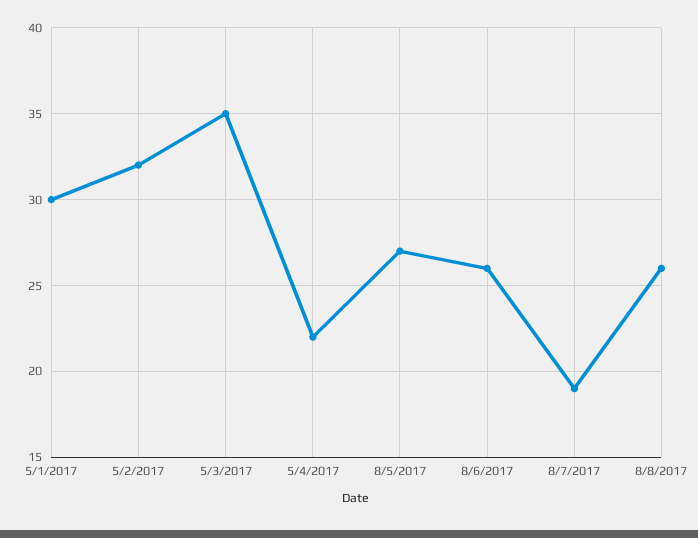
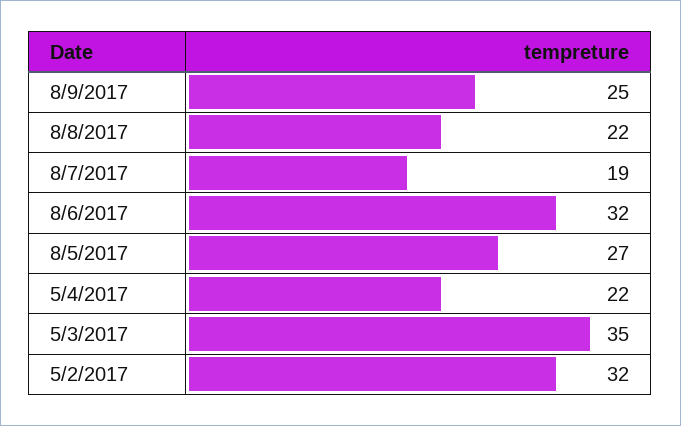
5/1/2017: 30 -> none
8/6/2017: 26 -> 32
8/8/2017: 26 -> 22
8/9/2017: none -> 25

